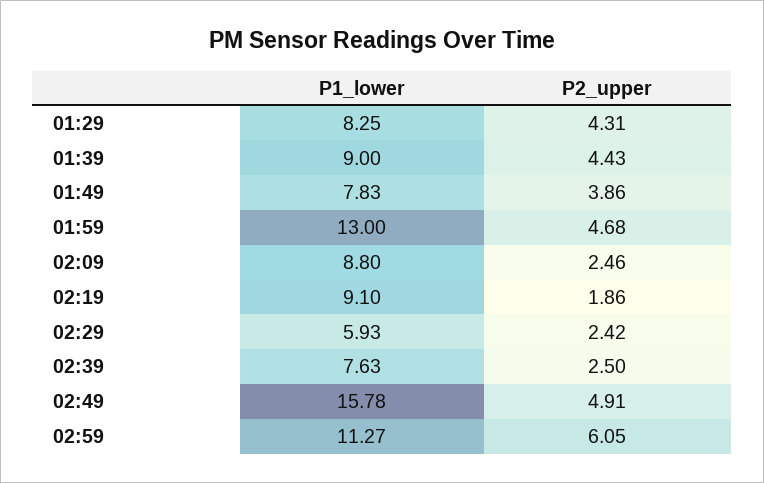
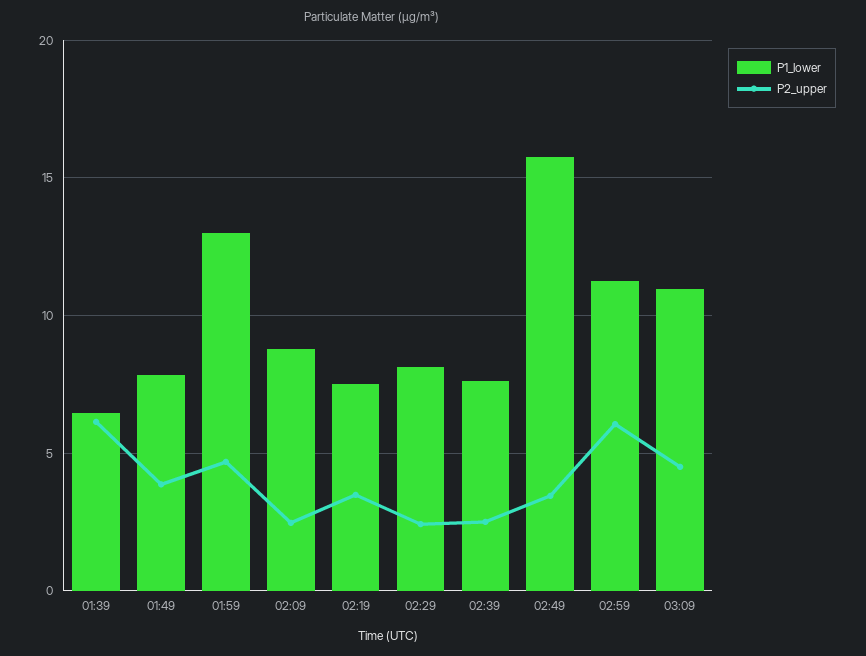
P1_lower, 01:29: 8.25 -> none
P2_upper, 01:29: 4.31 -> none
P1_lower, 01:39: 9 -> 6.5
P2_upper, 01:39: 4.43 -> 6
P1_lower, 02:19: 9.1 -> 7.5
P2_upper, 02:19: 1.86 -> 3.5
P1_lower, 02:29: 5.93 -> 8
P2_upper, 02:49: 4.91 -> 3.5
P1_lower, 03:09: none -> 11
P2_upper, 03:09: none -> 4.5

